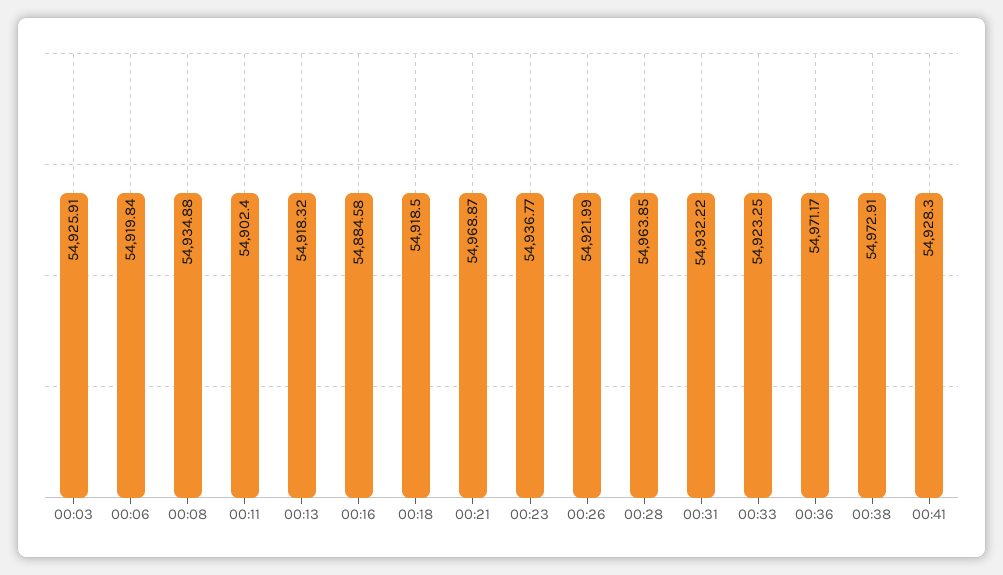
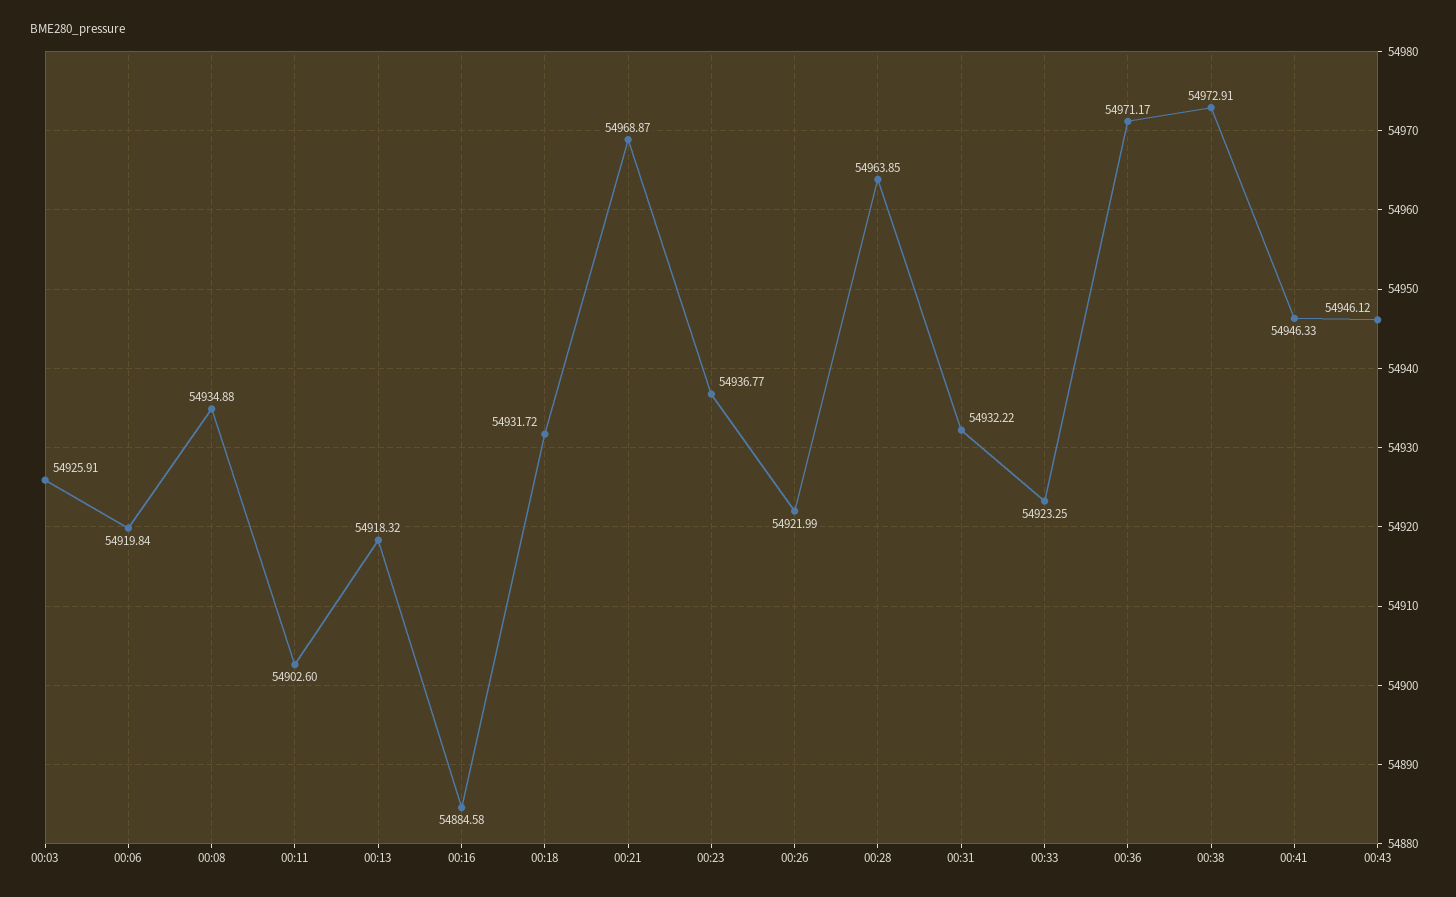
00:11: 54902.4 -> 54902.6
00:18: 54918.5 -> 54931.72
00:41: 54928.3 -> 54946.33
00:43: none -> 54946.12

